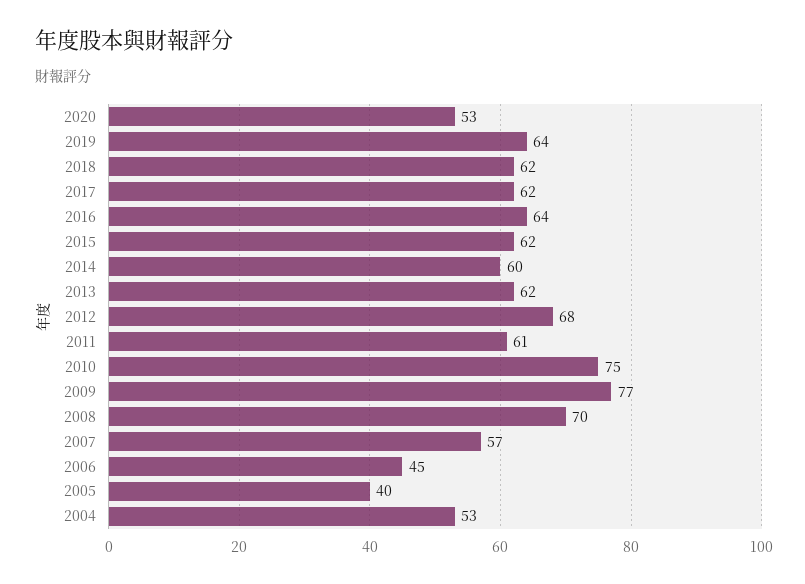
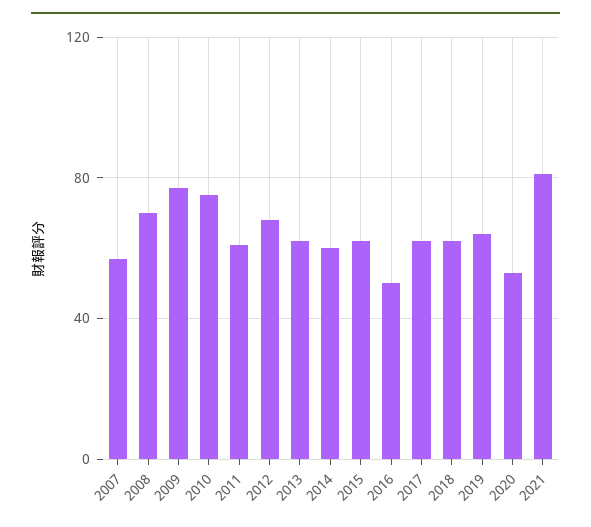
2016: 64 -> 50
2006: 45 -> none
2005: 40 -> none
2004: 53 -> none
2021: none -> 80

